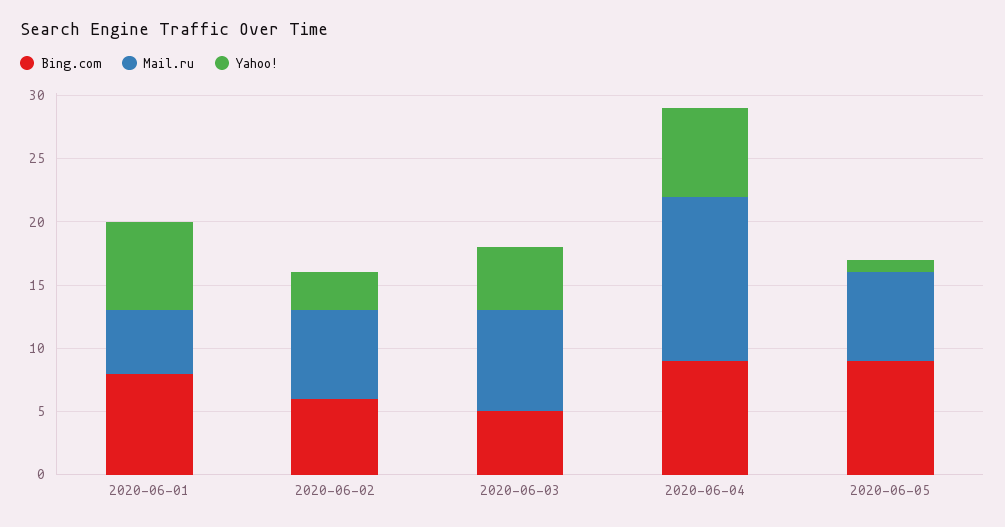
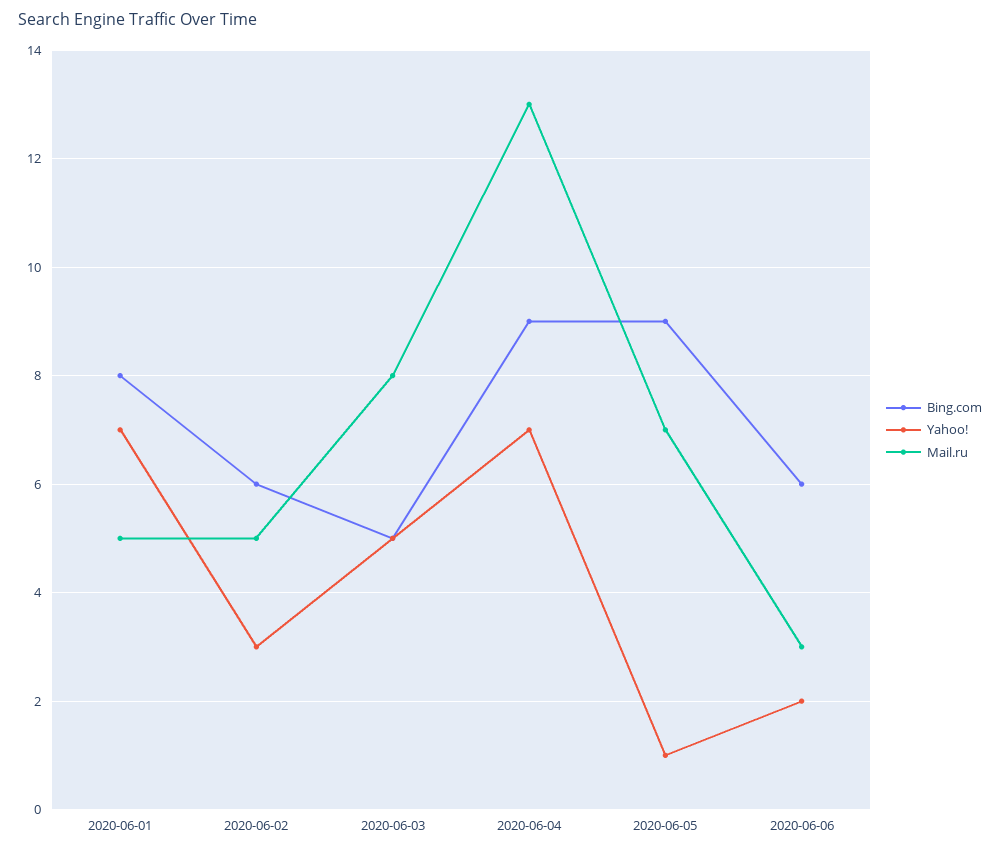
Mail.ru, 2020-06-02: 7 -> 5
Bing.com, 2020-06-06: none -> 6
Yahoo!, 2020-06-06: none -> 2
Mail.ru, 2020-06-06: none -> 3

